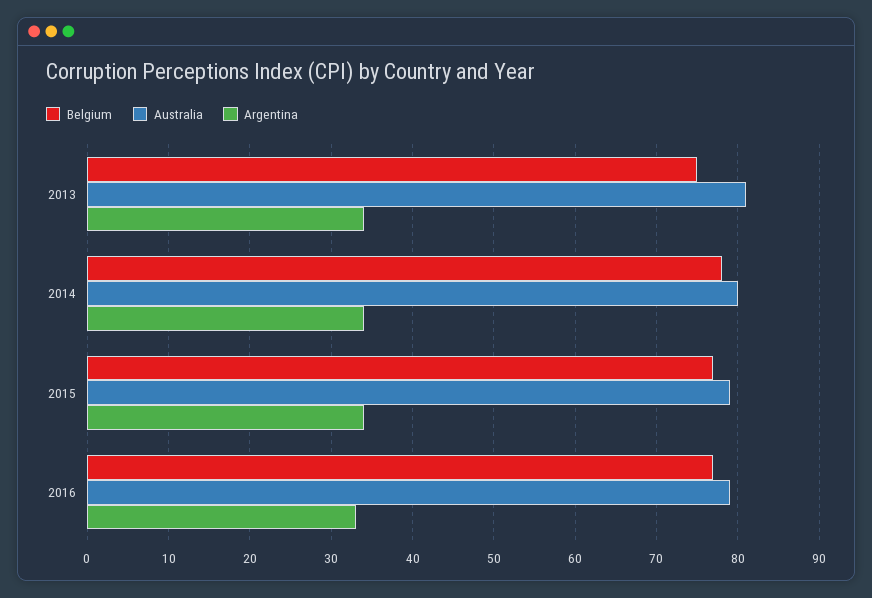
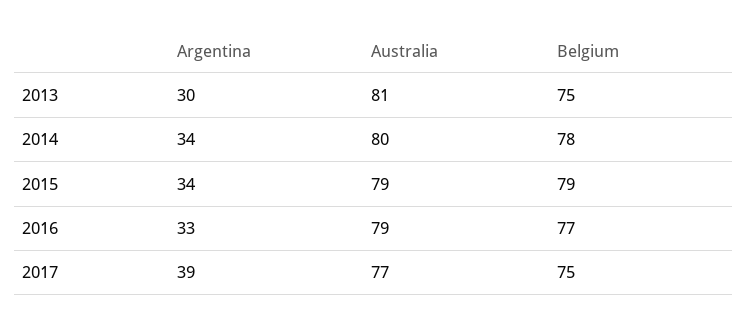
Argentina, 2013: 34 -> 30
Belgium, 2015: 77 -> 79
Argentina, 2017: none -> 39
Australia, 2017: none -> 77
Belgium, 2017: none -> 75

